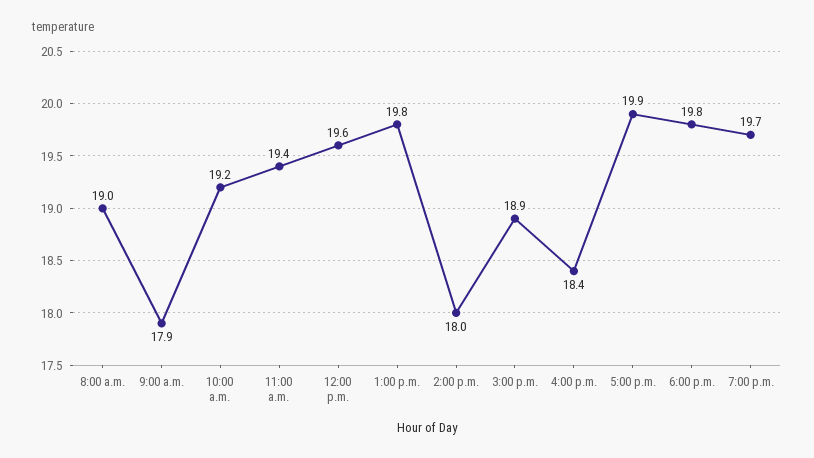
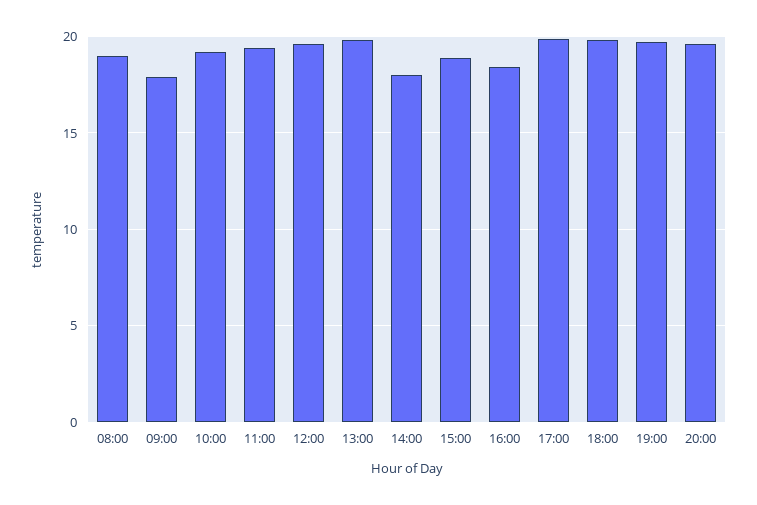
20:00: none -> 19.5

